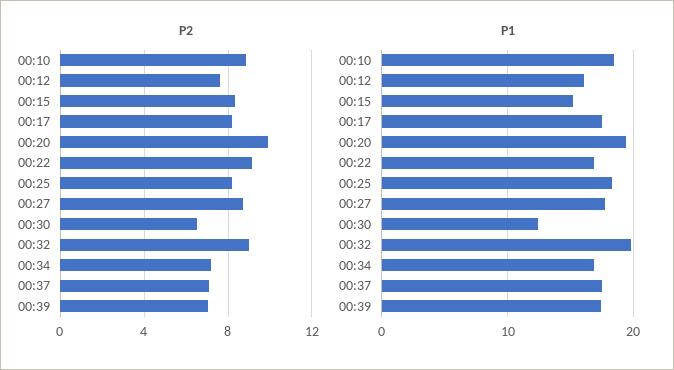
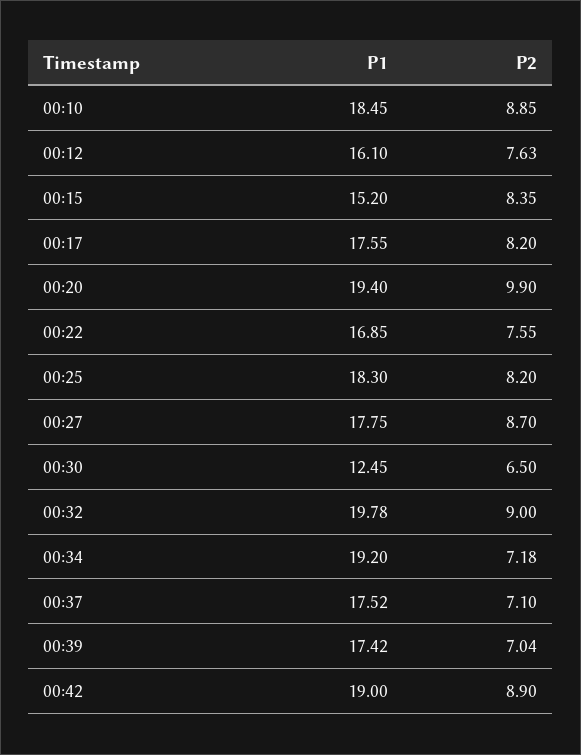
P2, 00:22: 9 -> 7.55
P1, 00:34: 17 -> 19.2
P1, 00:42: none -> 19
P2, 00:42: none -> 8.9

